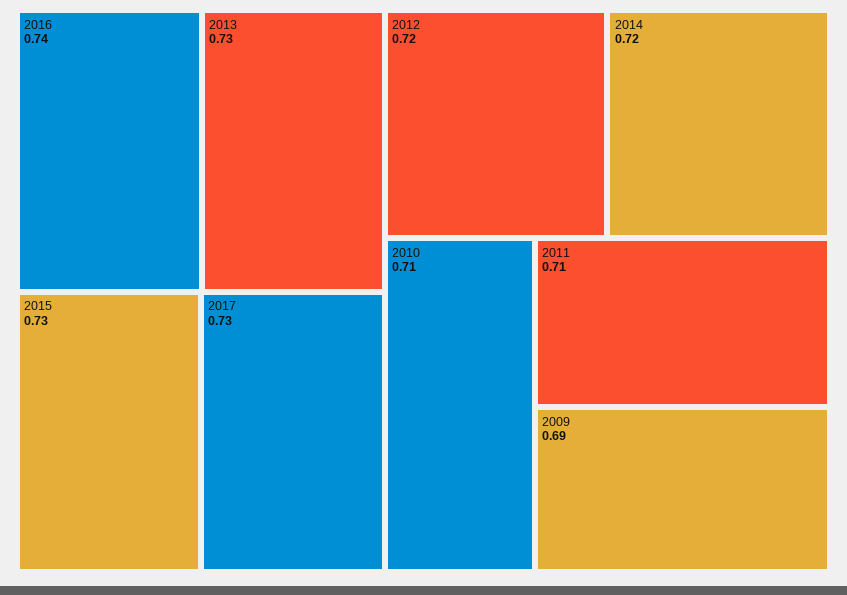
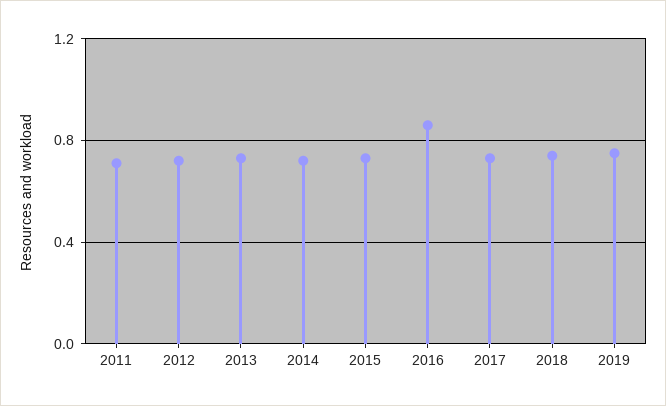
2016: 0.74 -> 0.85
2010: 0.71 -> none
2009: 0.69 -> none
2018: none -> 0.75
2019: none -> 0.75

